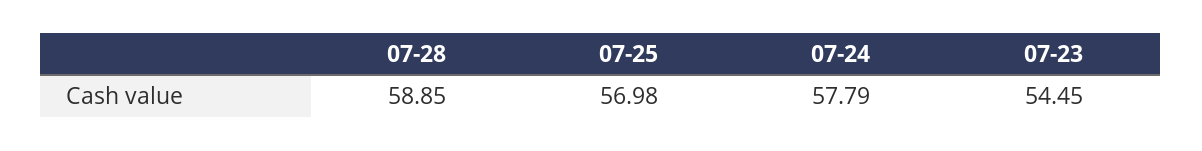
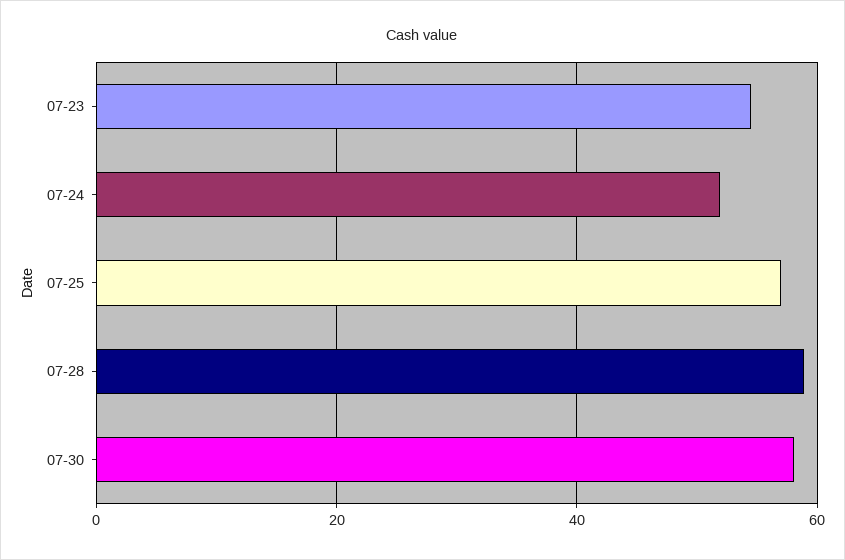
07-24: 57.79 -> 52
07-30: none -> 58

